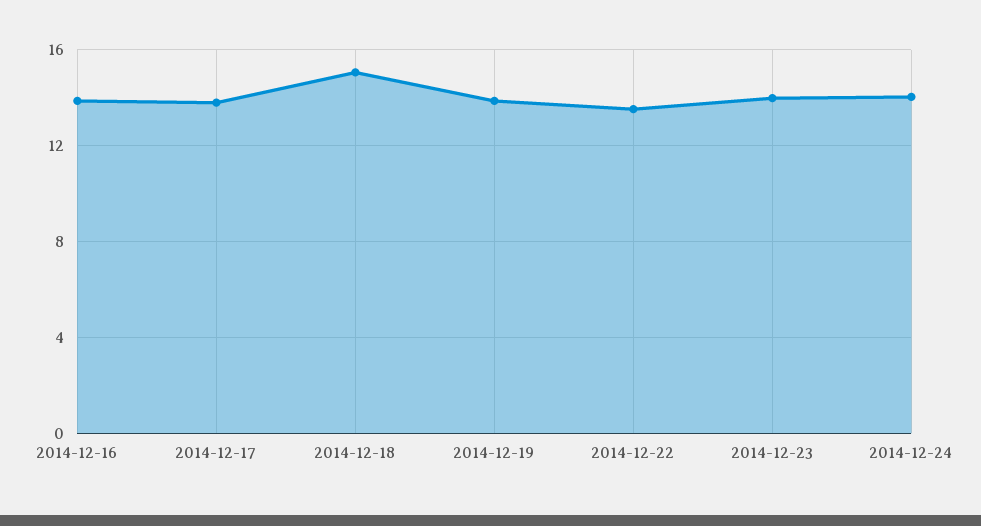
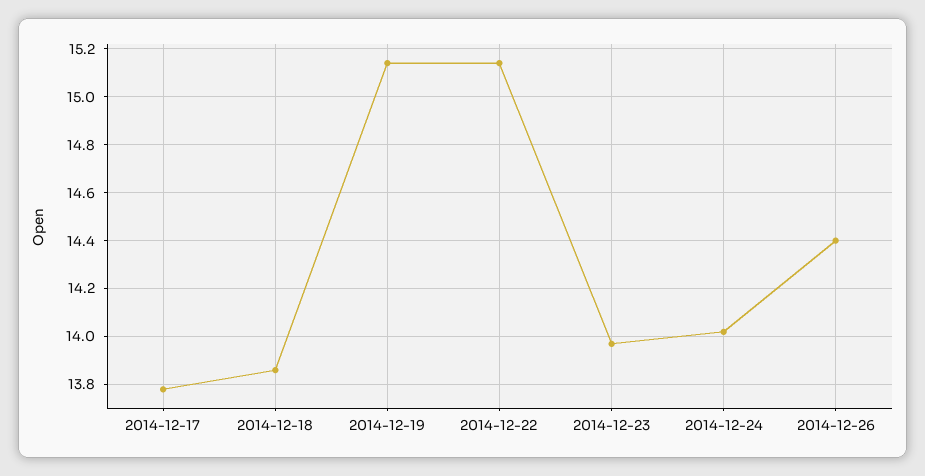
2014-12-16: 14 -> none
2014-12-18: 15 -> 13.85
2014-12-19: 14 -> 15.15
2014-12-22: 13.5 -> 15.15
2014-12-26: none -> 14.4

